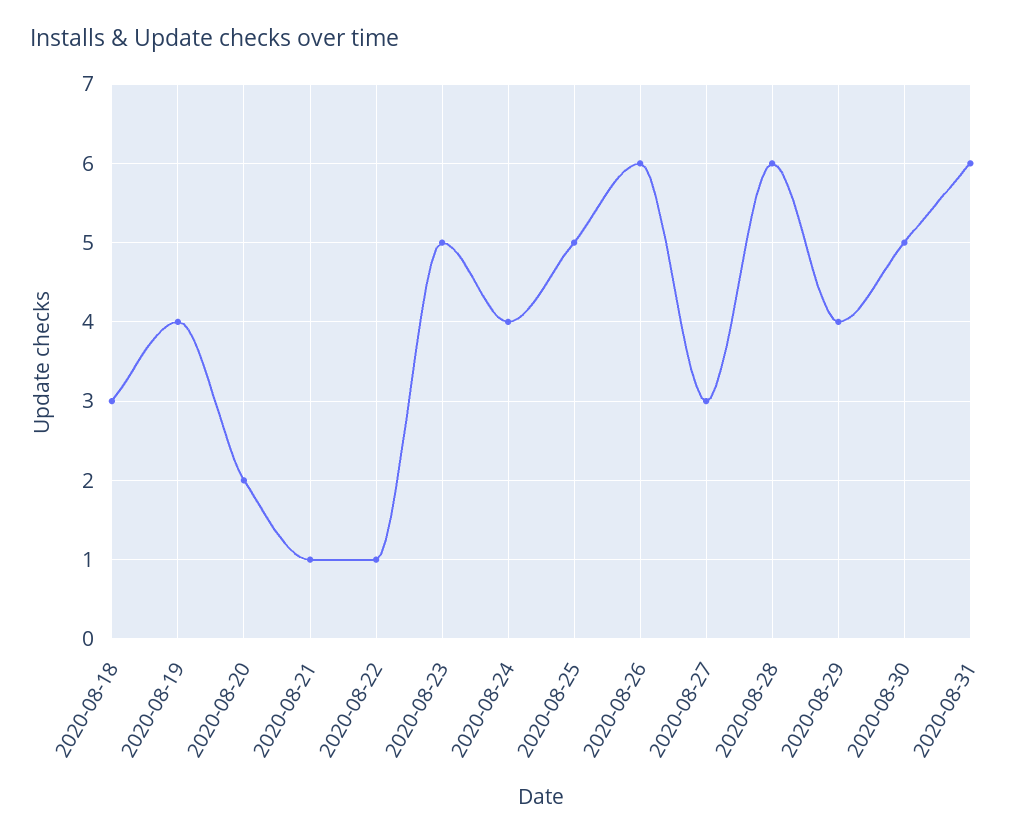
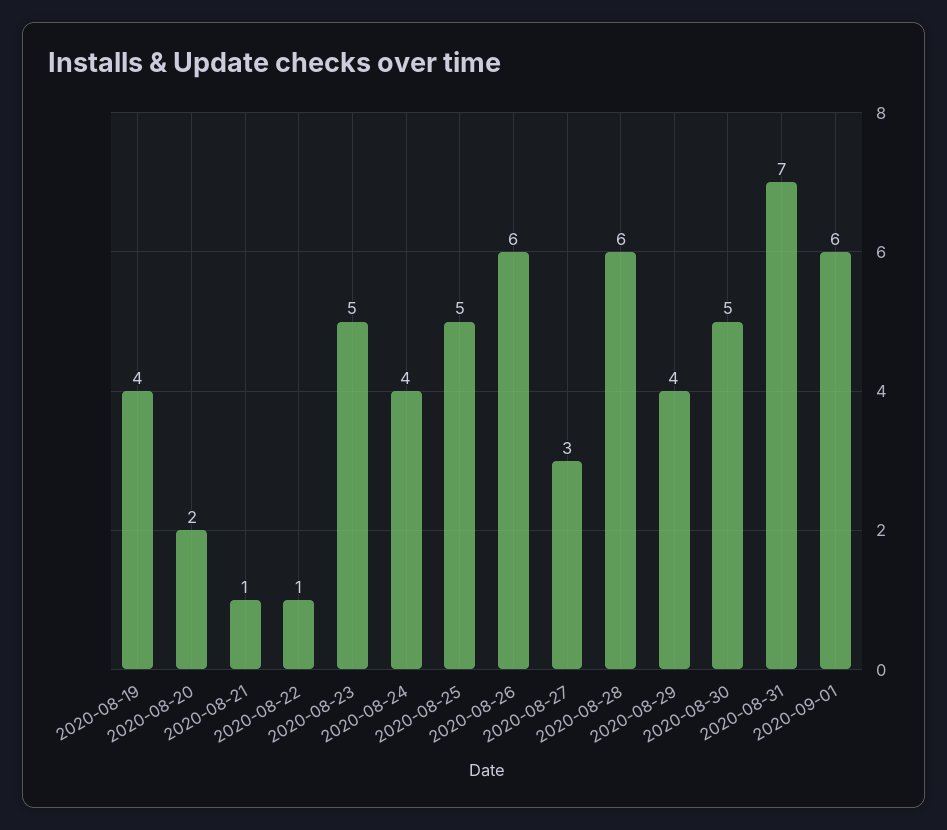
2020-08-18: 3 -> none
2020-08-31: 6 -> 7
2020-09-01: none -> 6

